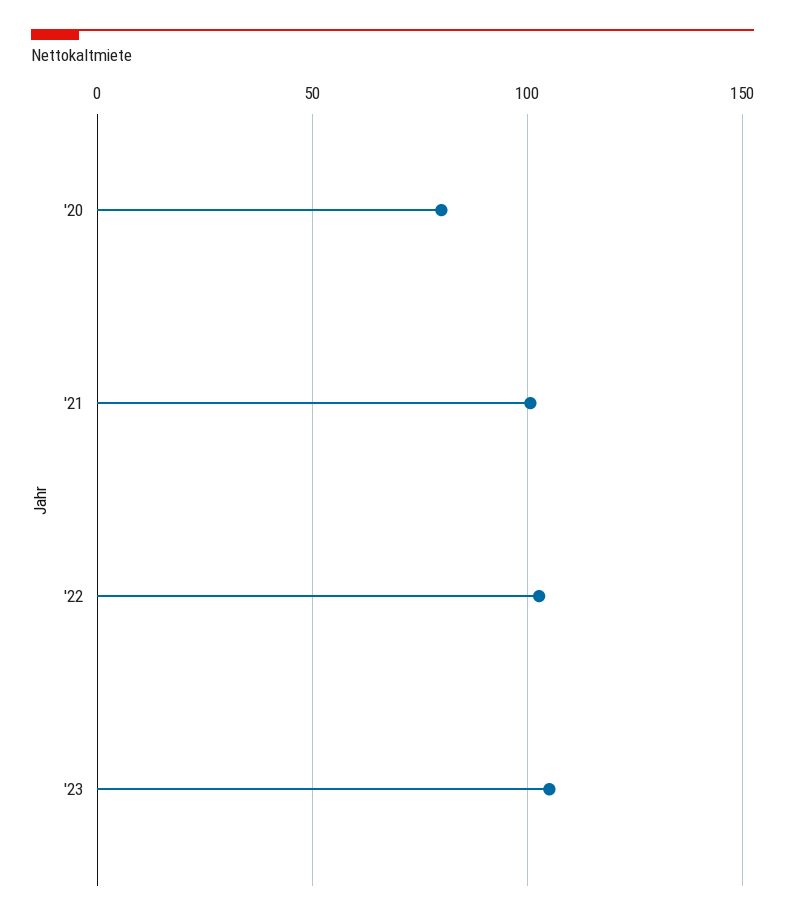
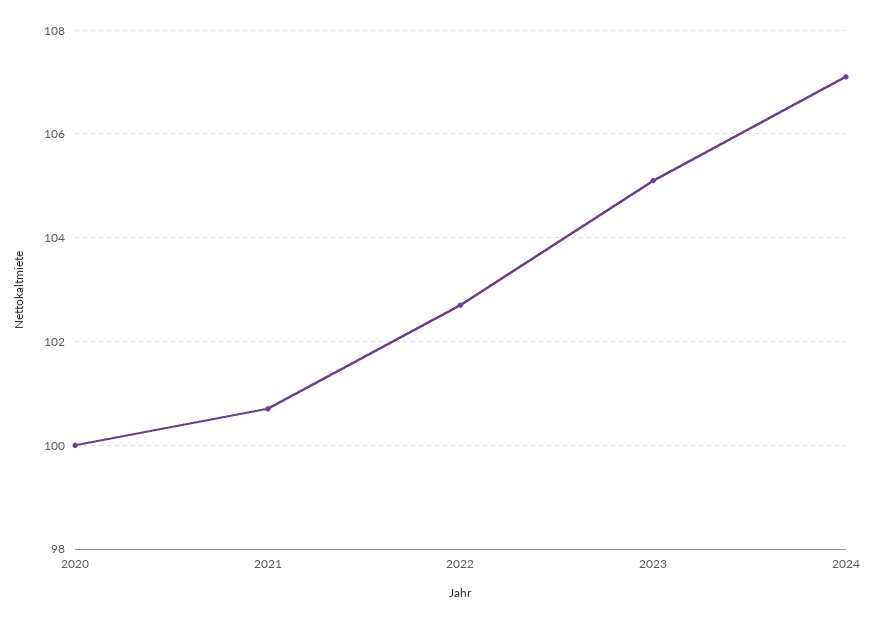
'20: 80 -> 100
2024: none -> 107

